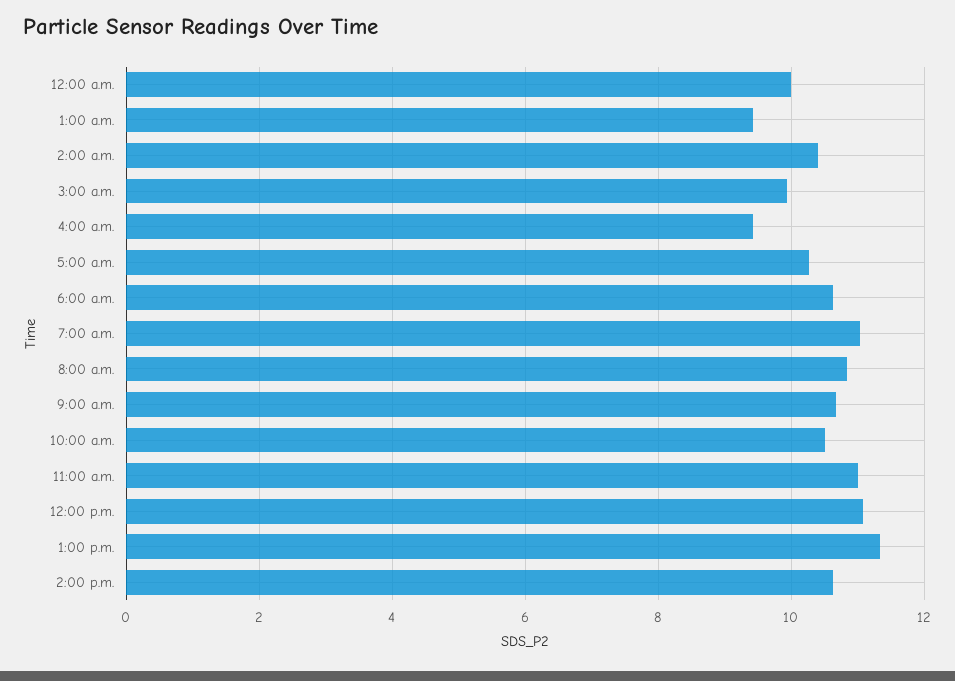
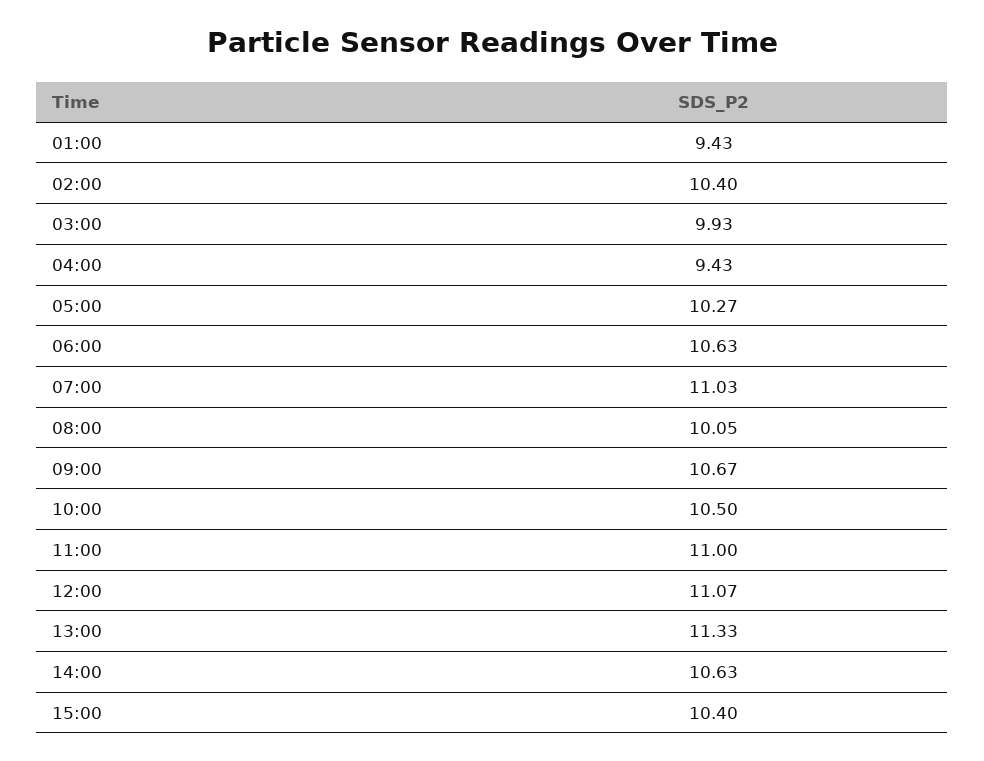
12:00 a.m.: 10 -> none
8:00 a.m.: 10.8 -> 10.05
15:00: none -> 10.4

